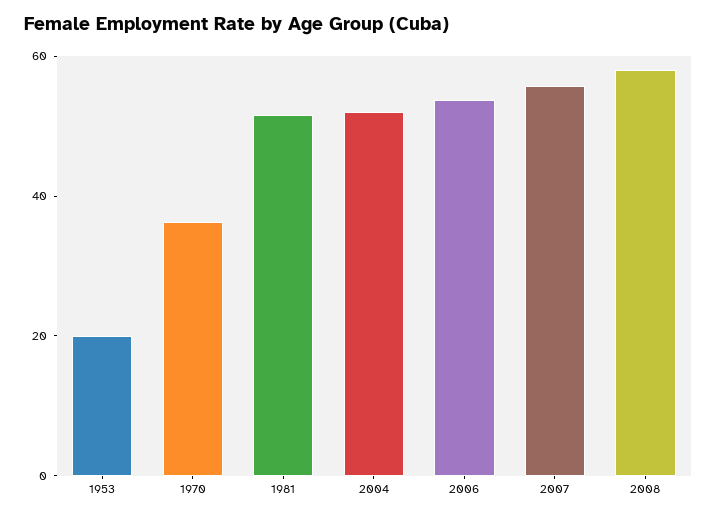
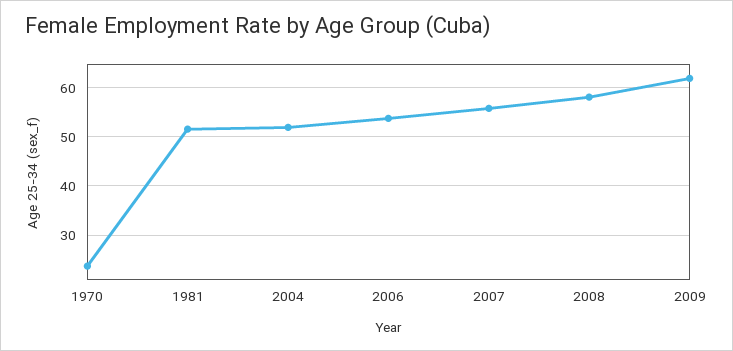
1953: 20 -> none
1970: 35 -> 24
2009: none -> 62

